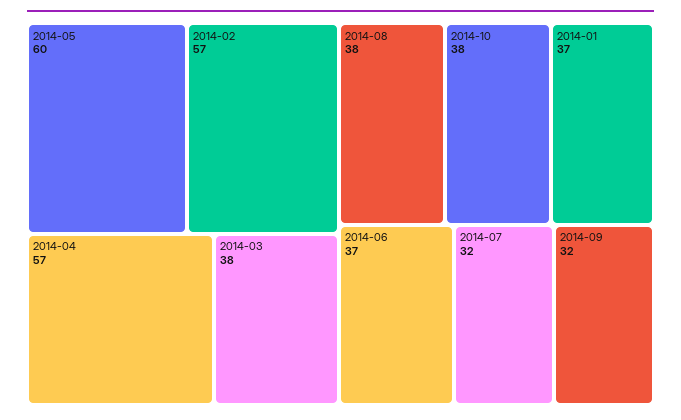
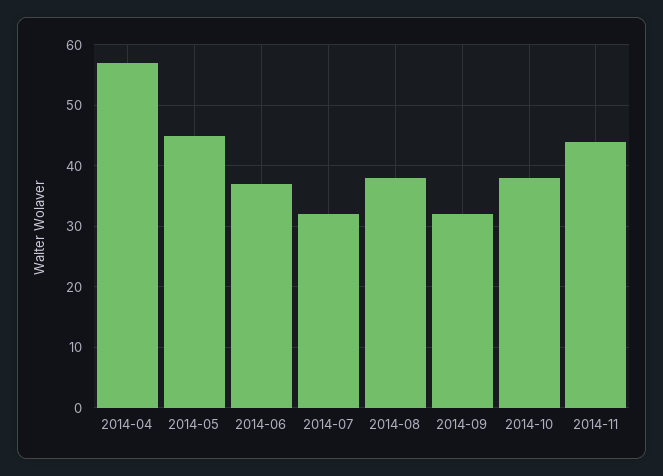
2014-05: 60 -> 45
2014-02: 57 -> none
2014-03: 38 -> none
2014-01: 37 -> none
2014-11: none -> 44

